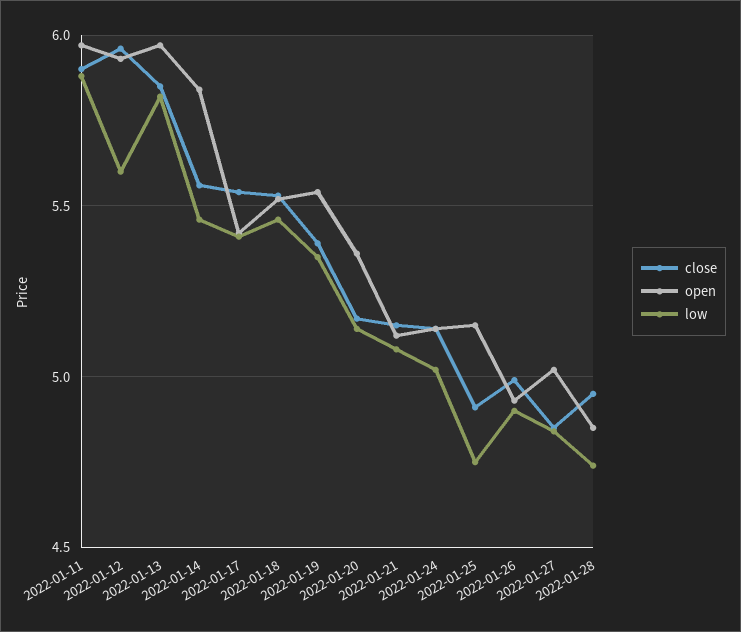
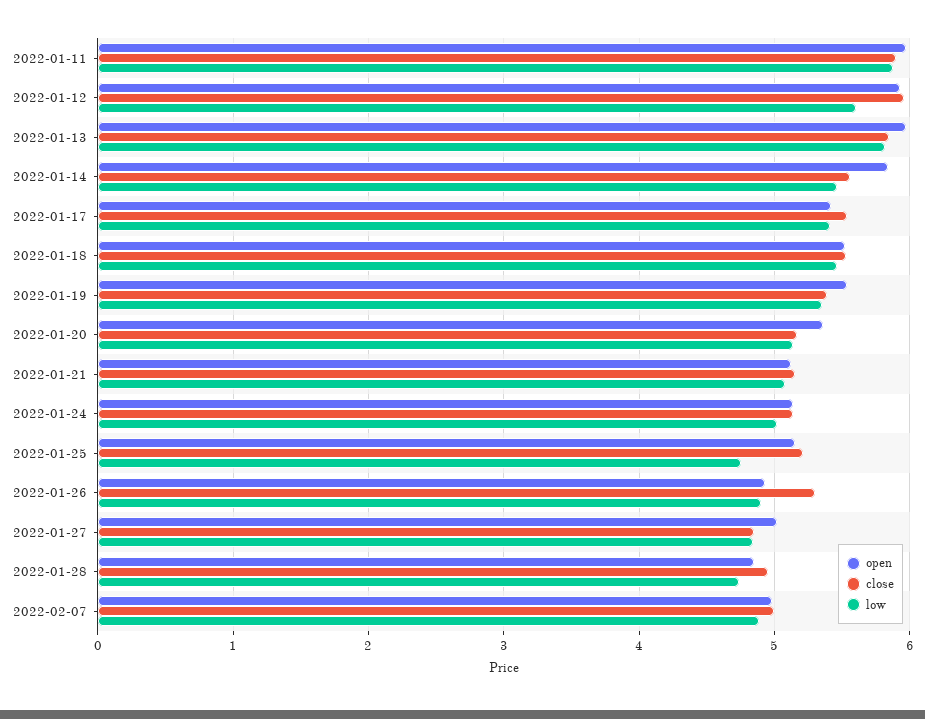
close, 2022-01-25: 4.9 -> 5.2
close, 2022-01-26: 5 -> 5.3
open, 2022-02-07: none -> 5
close, 2022-02-07: none -> 5
low, 2022-02-07: none -> 4.9

